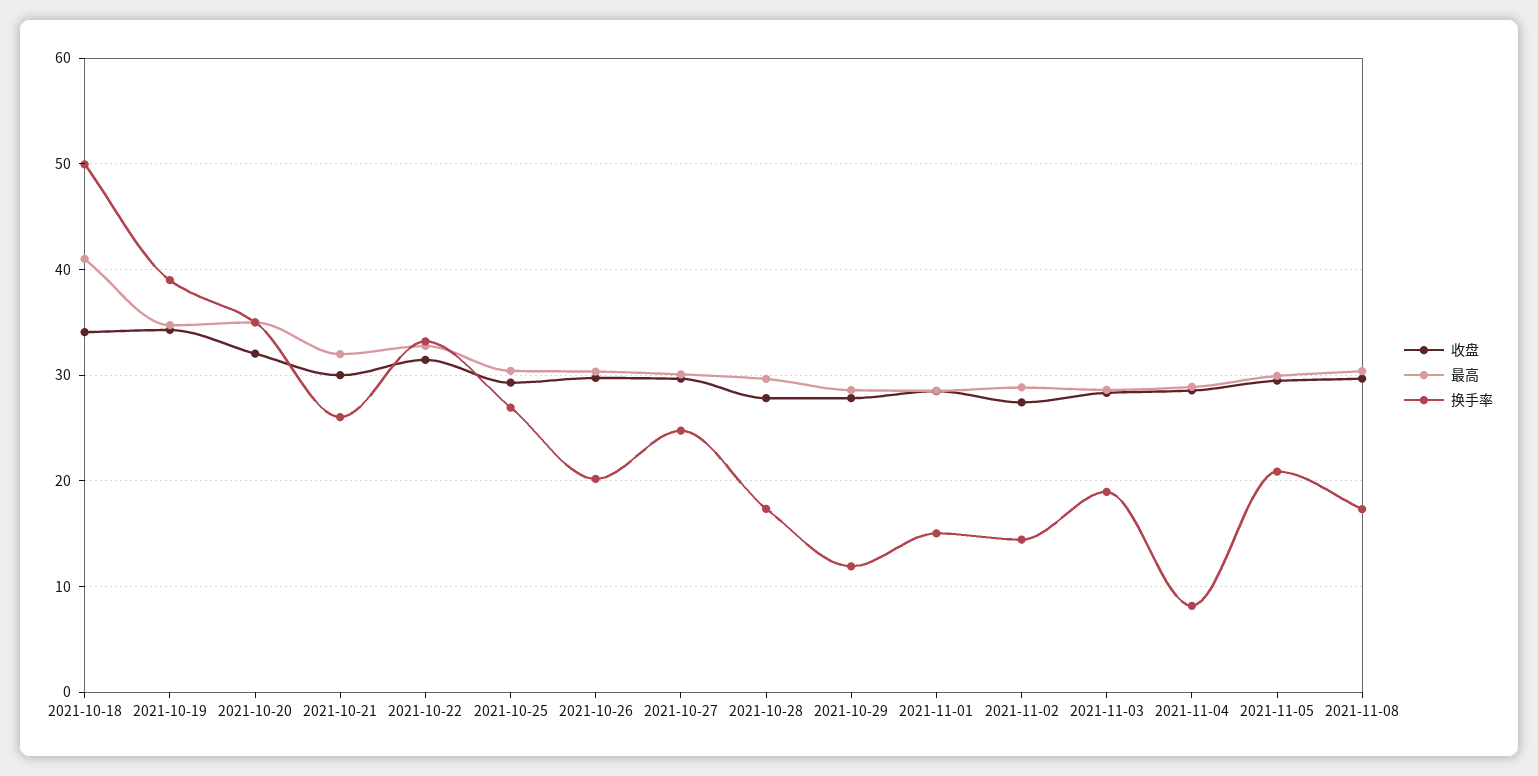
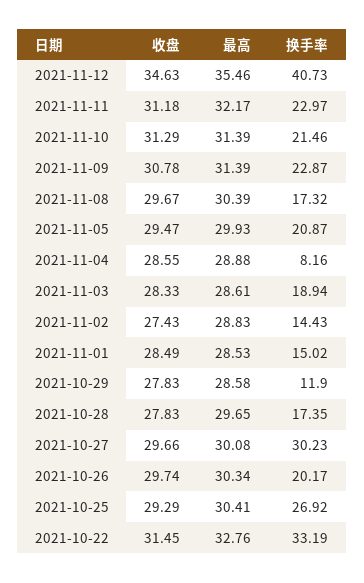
收盘, 2021-10-18: 34 -> none
最高, 2021-10-18: 41 -> none
换手率, 2021-10-18: 50 -> none
收盘, 2021-10-19: 34 -> none
最高, 2021-10-19: 35 -> none
换手率, 2021-10-19: 39 -> none
收盘, 2021-10-20: 32 -> none
最高, 2021-10-20: 35 -> none
换手率, 2021-10-20: 35 -> none
收盘, 2021-10-21: 30 -> none
最高, 2021-10-21: 32 -> none
换手率, 2021-10-21: 26 -> none
换手率, 2021-10-27: 25 -> 30.23
收盘, 2021-11-12: none -> 34.63
最高, 2021-11-12: none -> 35.46
换手率, 2021-11-12: none -> 40.73
收盘, 2021-11-11: none -> 31.18
最高, 2021-11-11: none -> 32.17
换手率, 2021-11-11: none -> 22.97
收盘, 2021-11-10: none -> 31.29
最高, 2021-11-10: none -> 31.39
换手率, 2021-11-10: none -> 21.46
收盘, 2021-11-09: none -> 30.78
最高, 2021-11-09: none -> 31.39
换手率, 2021-11-09: none -> 22.87

